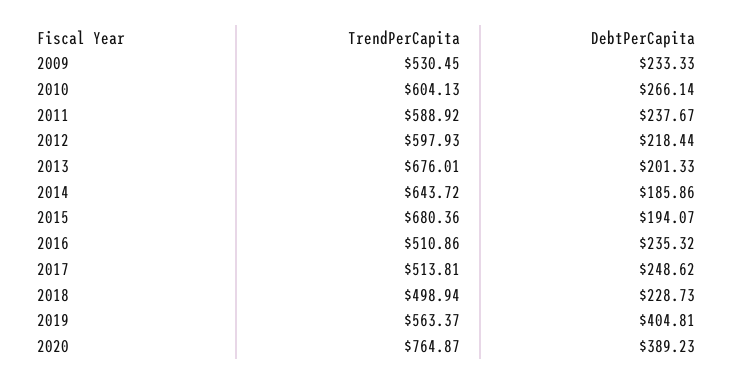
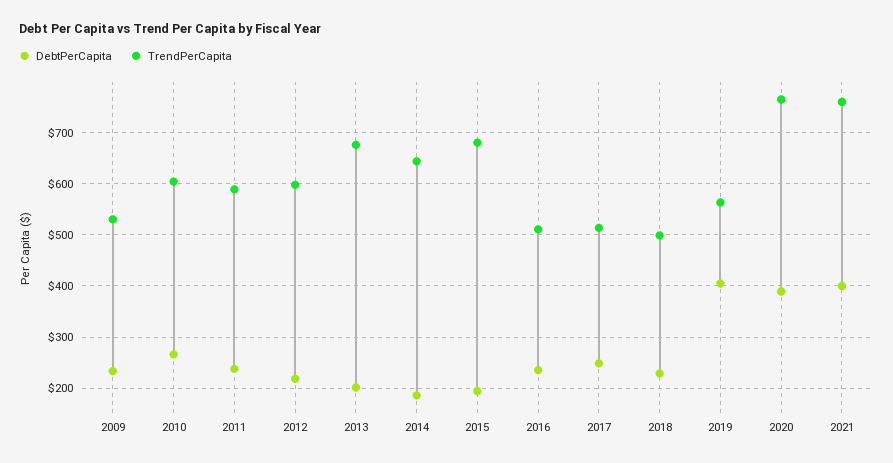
DebtPerCapita, 2021: none -> 400
TrendPerCapita, 2021: none -> 760

